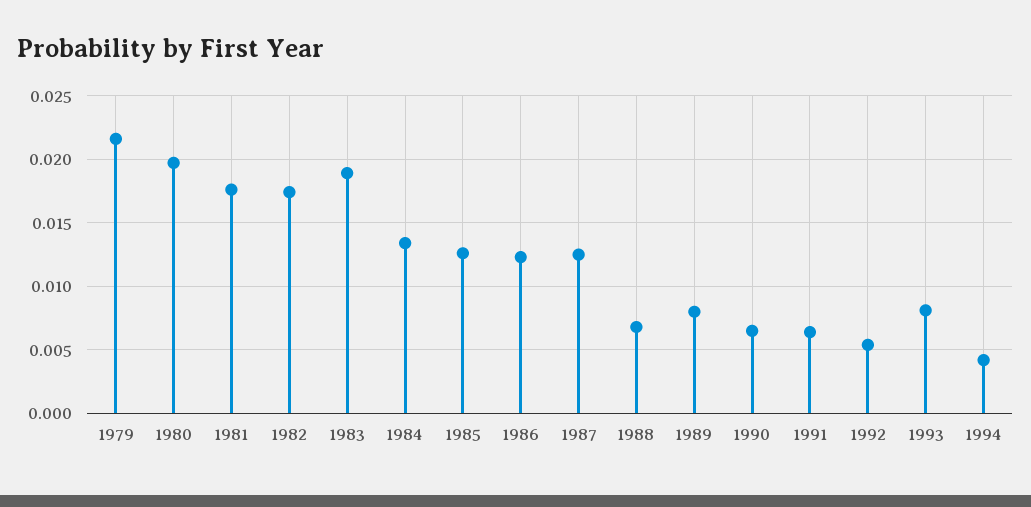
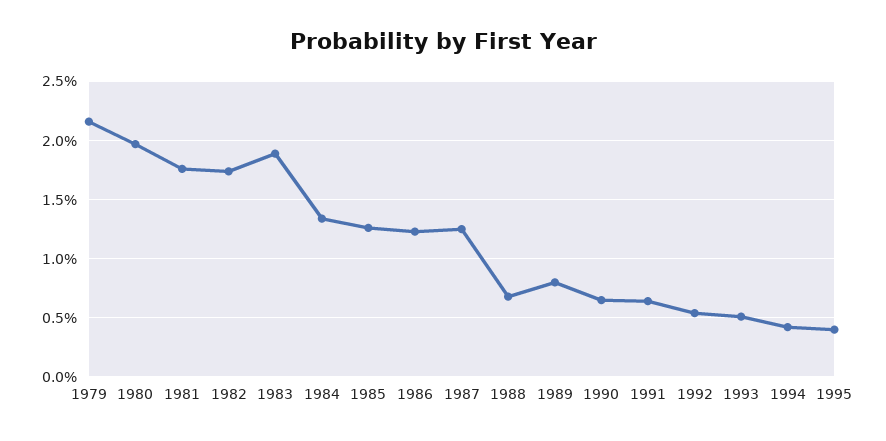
1993: 0.008 -> 0.005
1995: none -> 0.004

